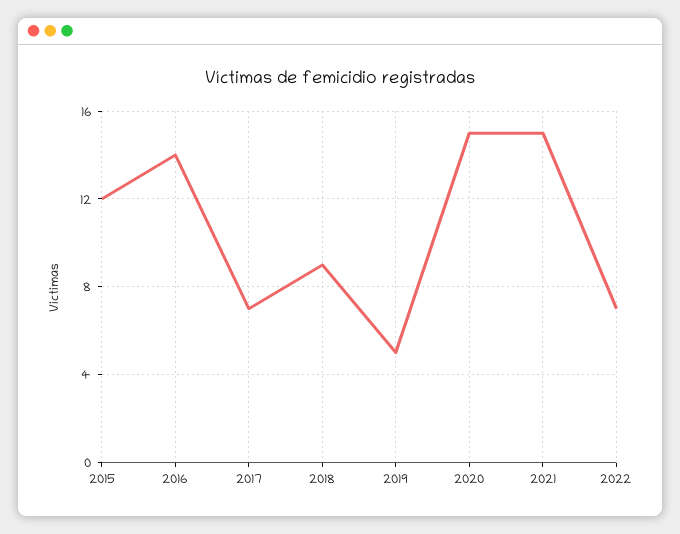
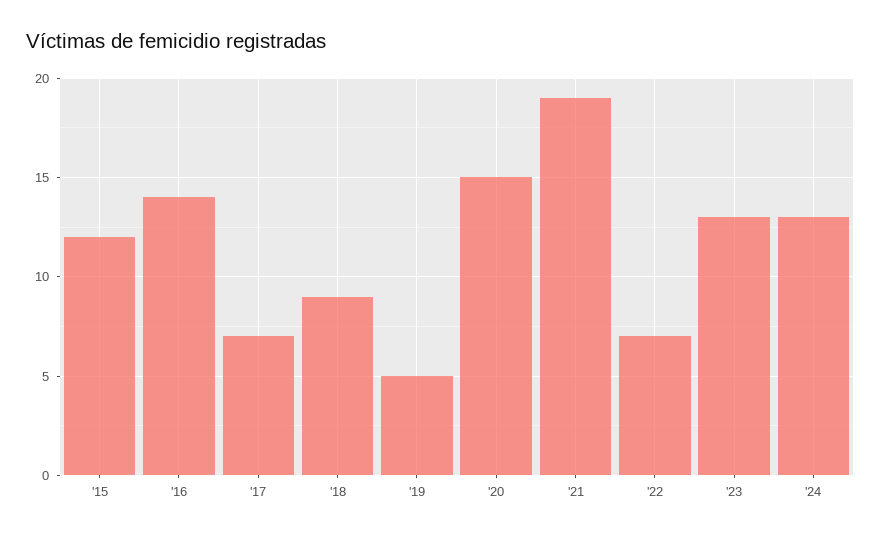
2021: 15 -> 19
'23: none -> 13
'24: none -> 13

